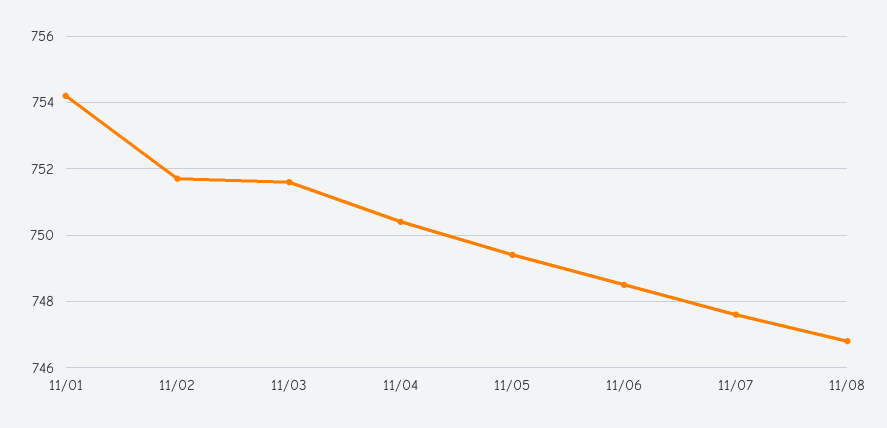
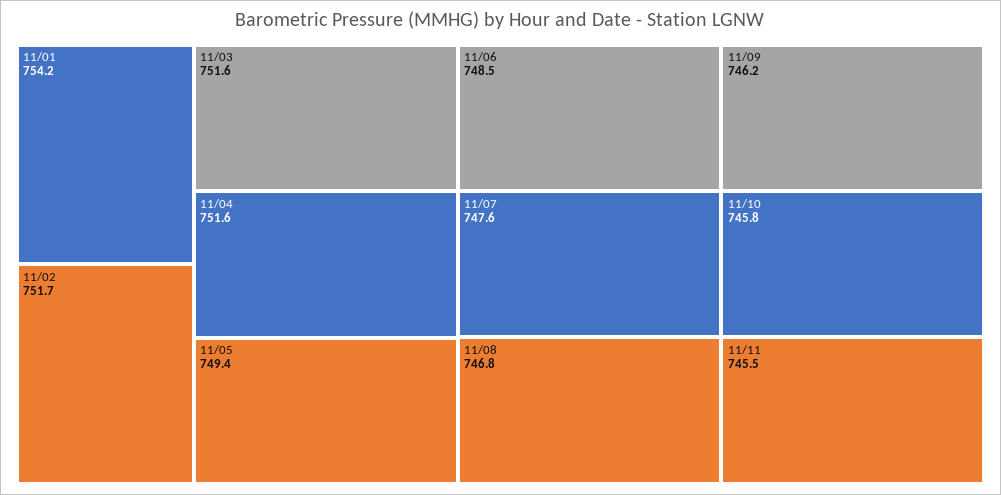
11/04: 750.5 -> 751.6
11/09: none -> 746.2
11/10: none -> 745.8
11/11: none -> 745.5

